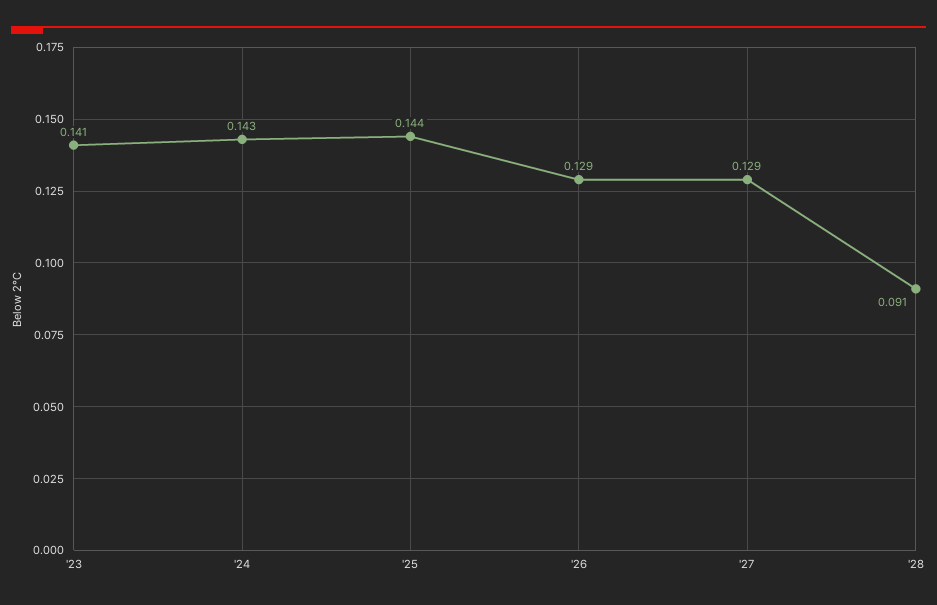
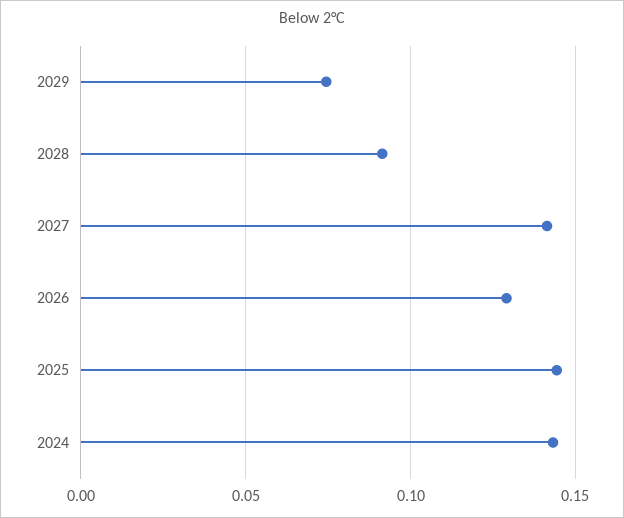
'23: 0.141 -> none
'27: 0.129 -> 0.14
2029: none -> 0.075

